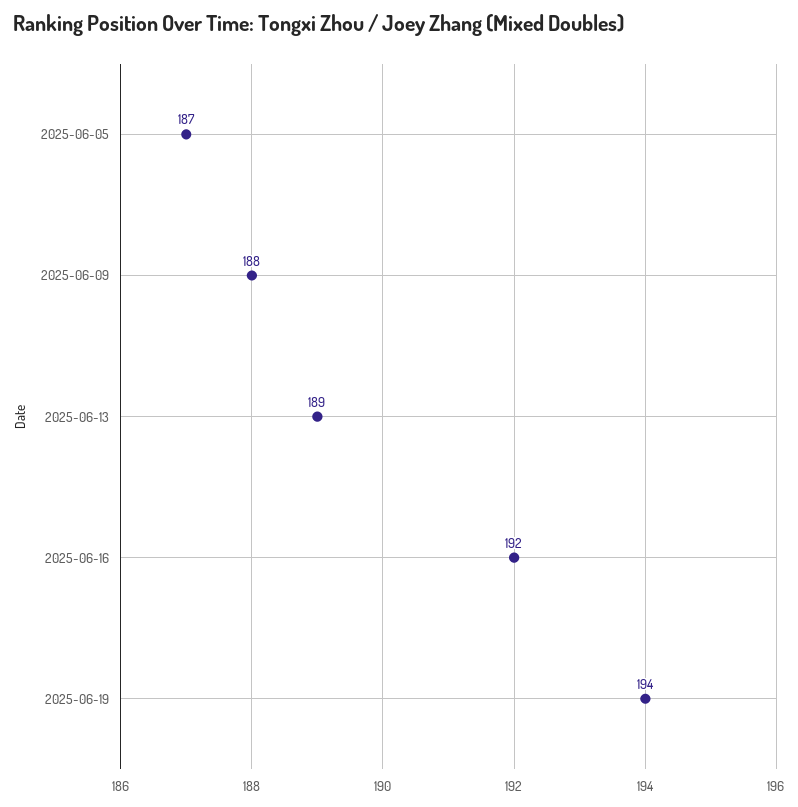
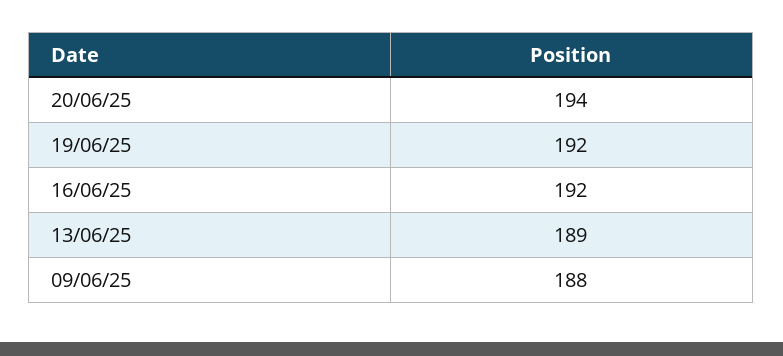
2025-06-05: 187 -> none
2025-06-19: 194 -> 192
20/06/25: none -> 194

